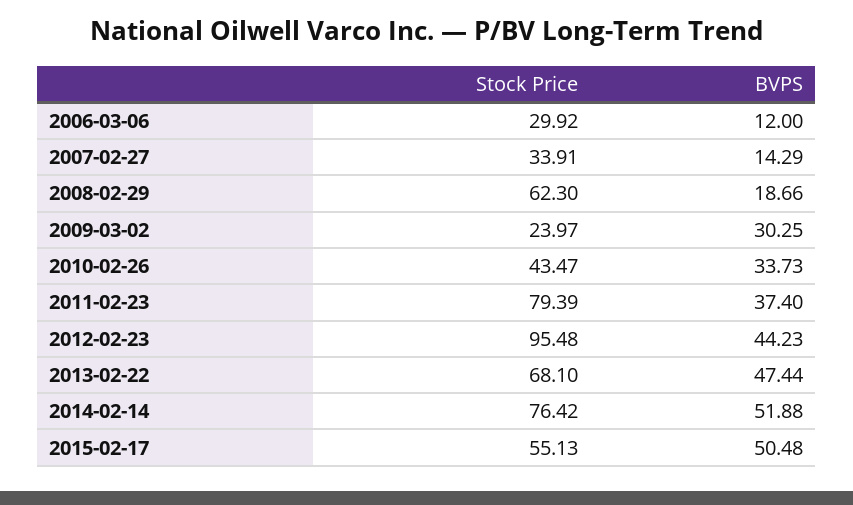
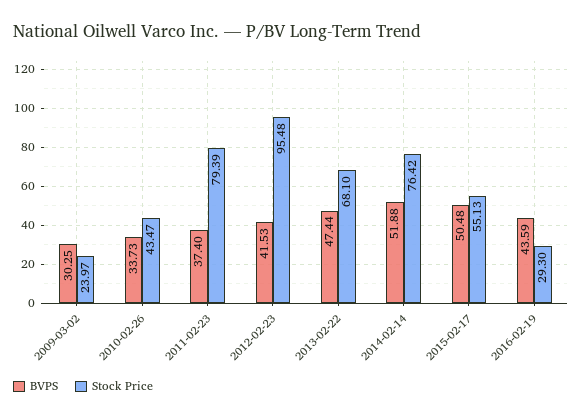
Stock Price, 2006-03-06: 29.92 -> none
BVPS, 2006-03-06: 12 -> none
Stock Price, 2007-02-27: 33.91 -> none
BVPS, 2007-02-27: 14.29 -> none
Stock Price, 2008-02-29: 62.3 -> none
BVPS, 2008-02-29: 18.66 -> none
BVPS, 2012-02-23: 44.23 -> 41.53
BVPS, 2016-02-19: none -> 43.59
Stock Price, 2016-02-19: none -> 29.3

